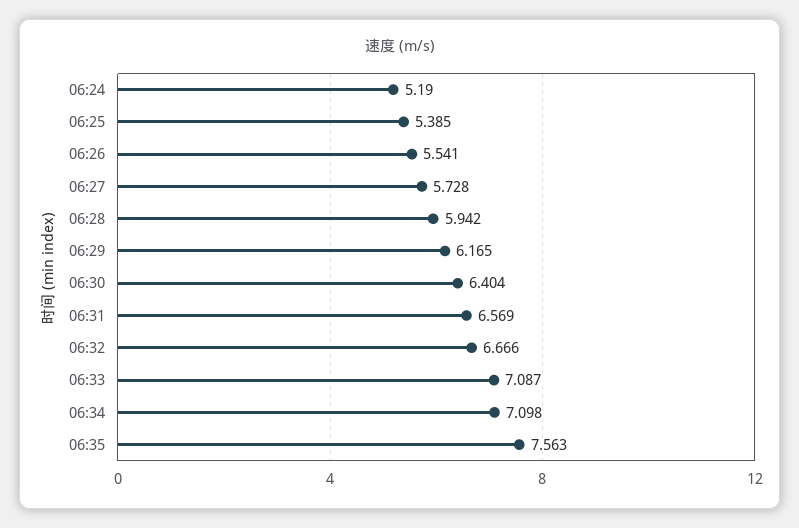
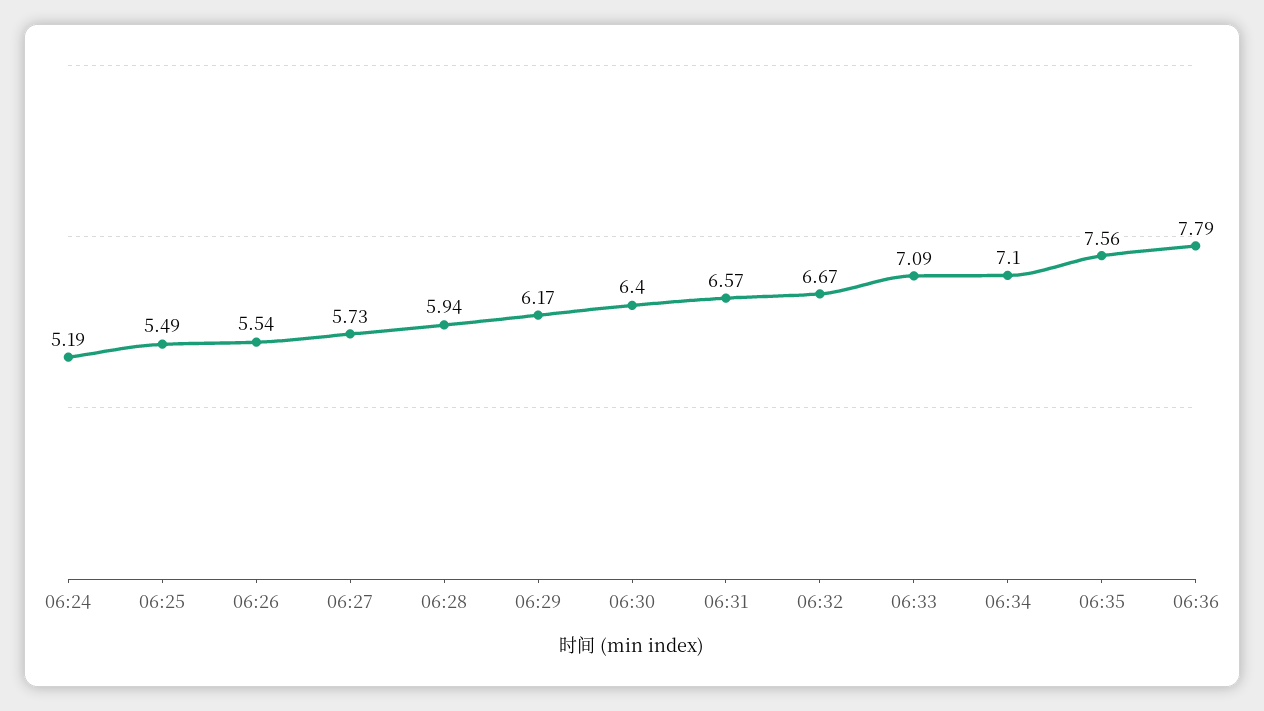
06:25: 5.385 -> 5.49
06:36: none -> 7.79

